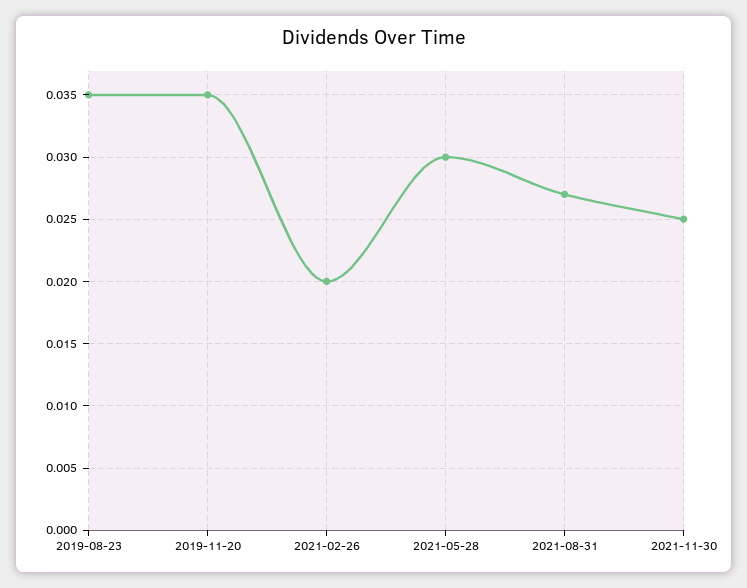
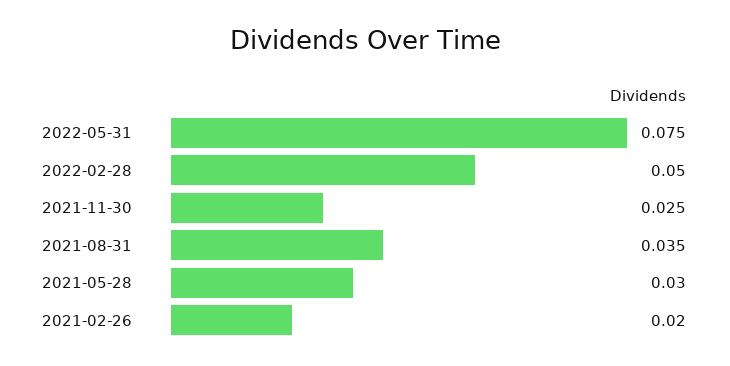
2019-08-23: 0.035 -> none
2019-11-20: 0.035 -> none
2021-08-31: 0.027 -> 0.035
2022-05-31: none -> 0.075
2022-02-28: none -> 0.05

